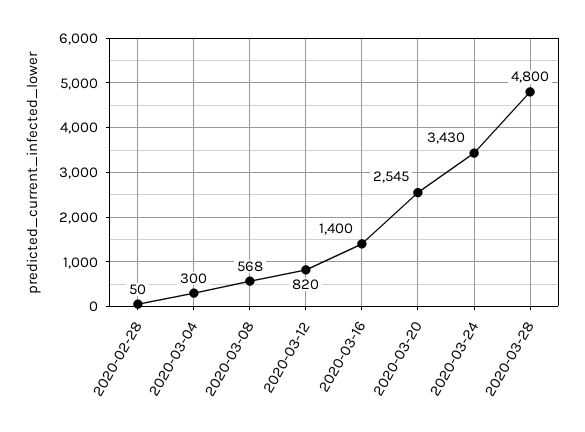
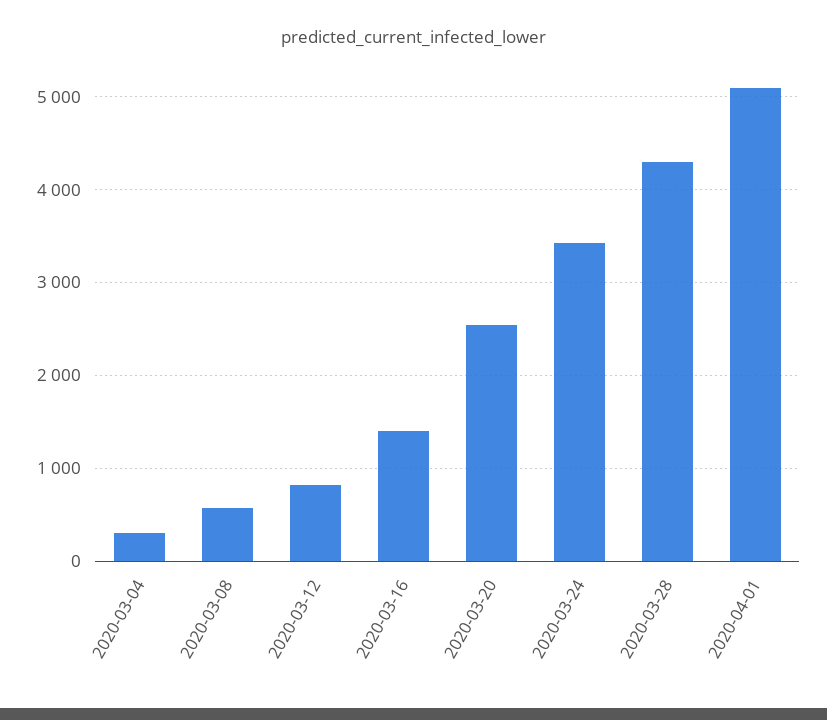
2020-02-28: 50 -> none
2020-03-28: 4800 -> 4300
2020-04-01: none -> 5100

